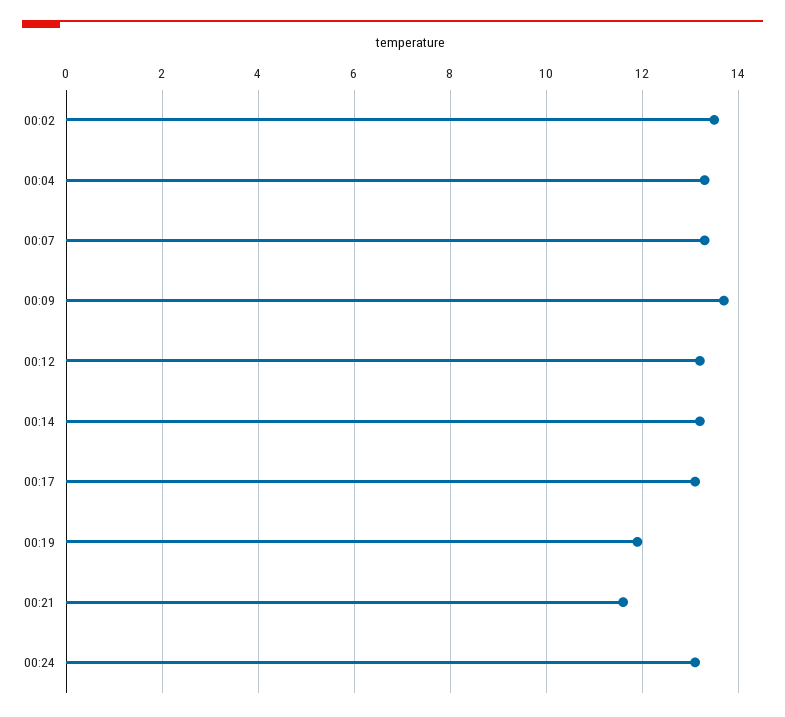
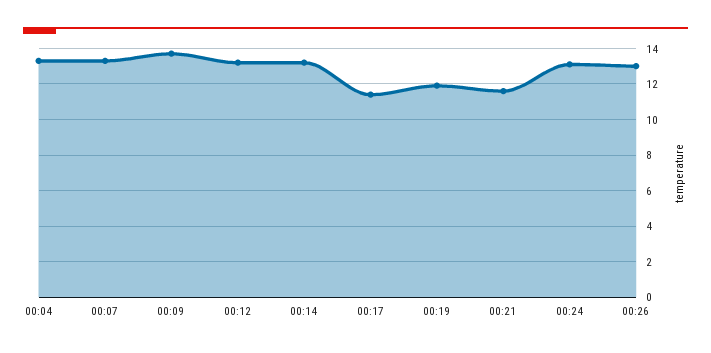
00:02: 13.5 -> none
00:17: 13 -> 11.5
00:26: none -> 13

